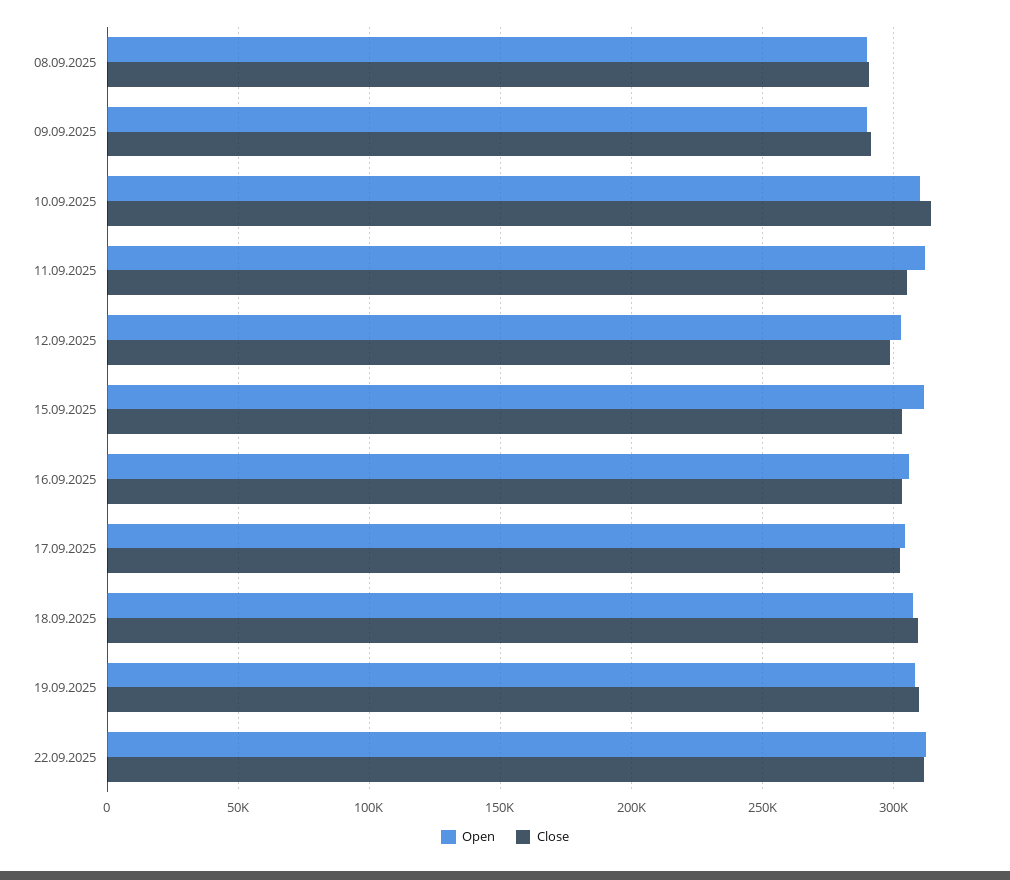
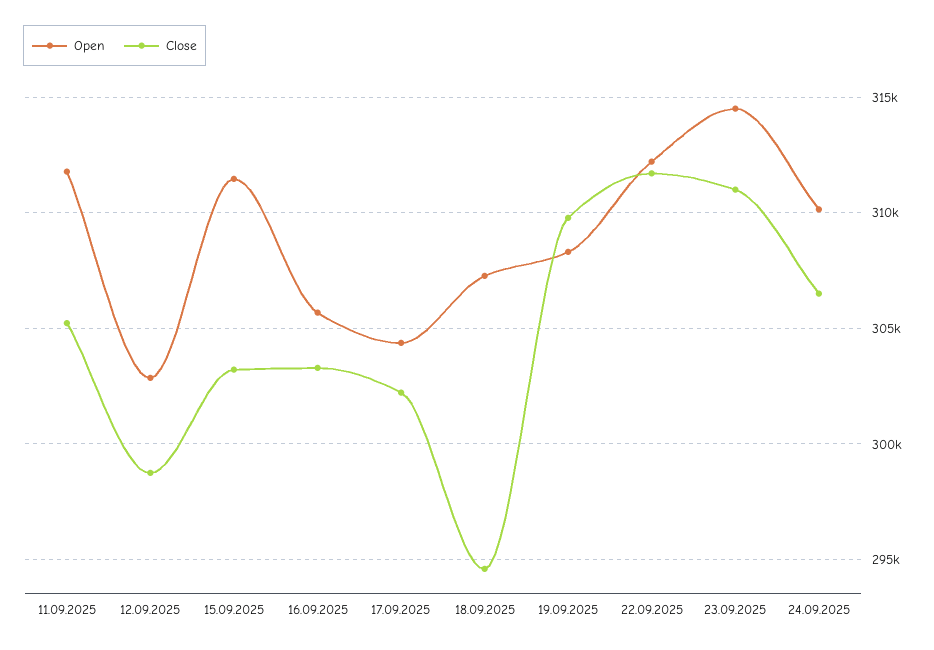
Open, 08.09.2025: 290000 -> none
Close, 08.09.2025: 290000 -> none
Open, 09.09.2025: 290000 -> none
Close, 09.09.2025: 290000 -> none
Open, 10.09.2025: 310000 -> none
Close, 10.09.2025: 315000 -> none
Close, 18.09.2025: 310000 -> 294500
Open, 23.09.2025: none -> 314500
Close, 23.09.2025: none -> 311000
Open, 24.09.2025: none -> 310000
Close, 24.09.2025: none -> 306500

